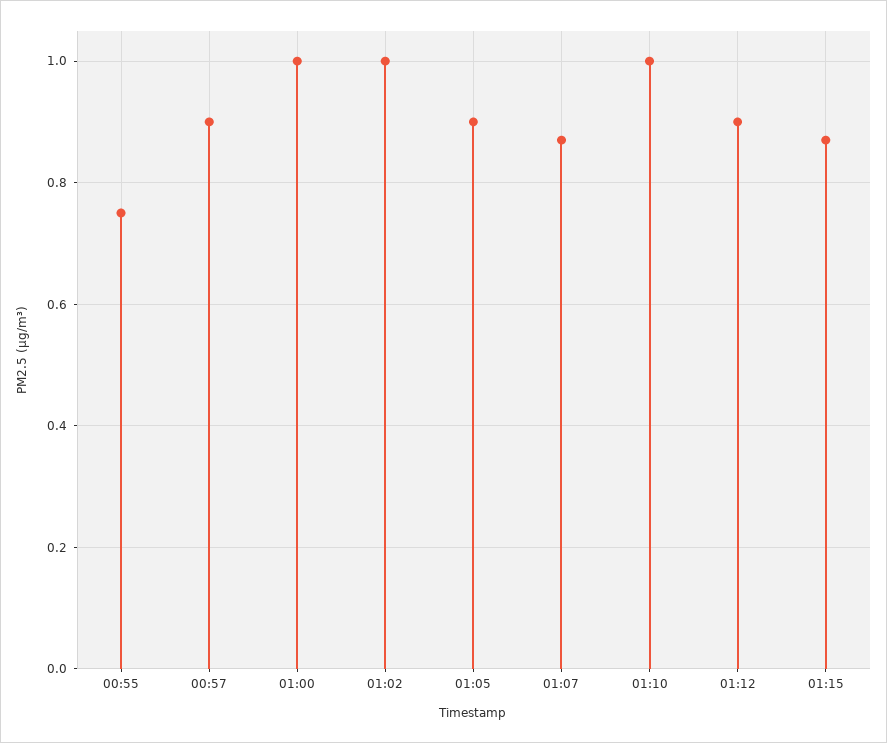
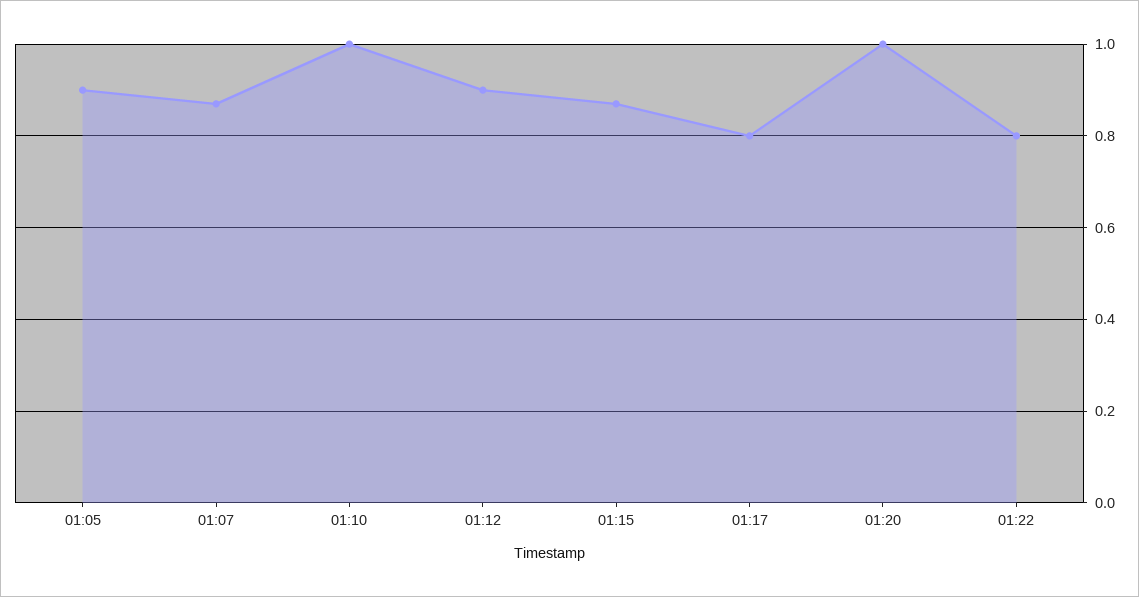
00:55: 0.75 -> none
00:57: 0.9 -> none
01:00: 1 -> none
01:02: 1 -> none
01:17: none -> 0.8
01:20: none -> 1
01:22: none -> 0.8

